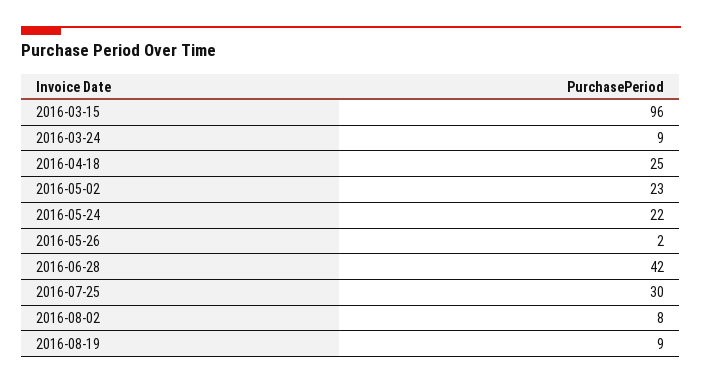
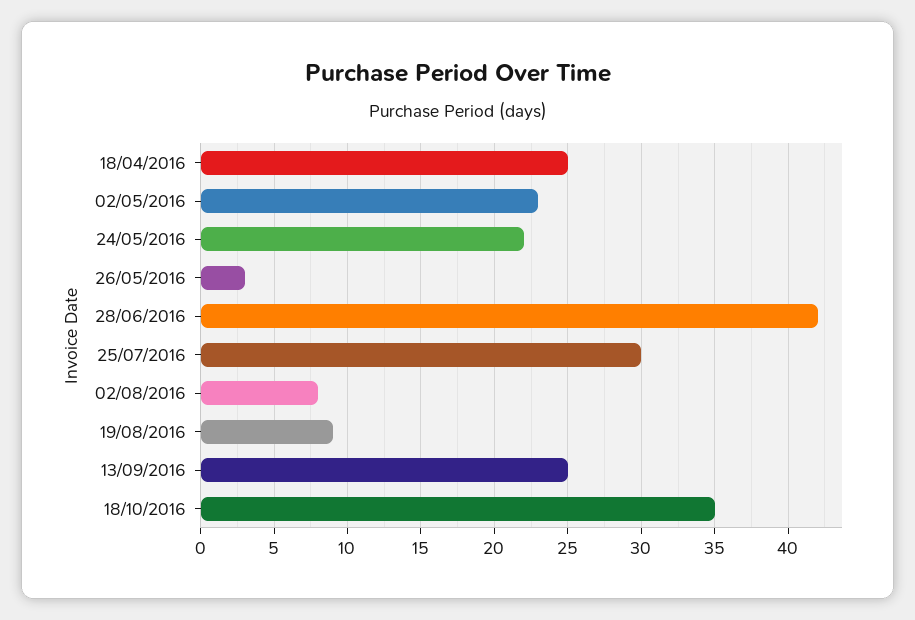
2016-03-15: 96 -> none
2016-03-24: 9 -> none
2016-05-26: 2 -> 3
13/09/2016: none -> 25
18/10/2016: none -> 35

